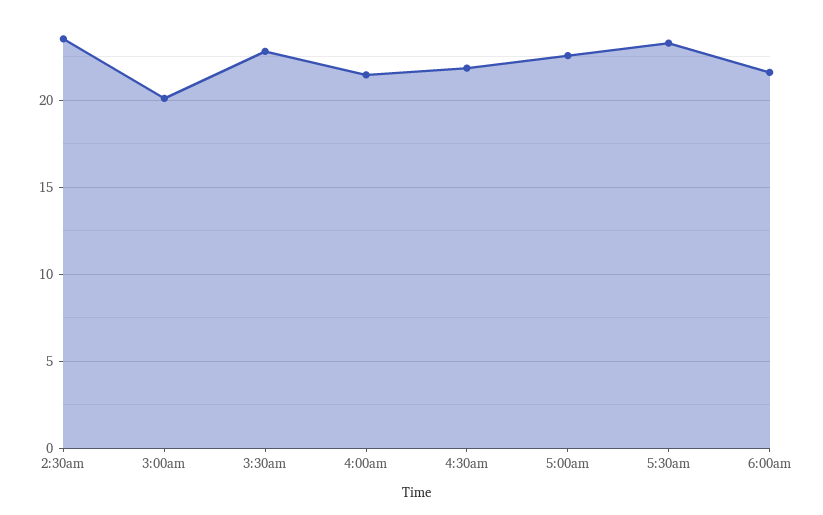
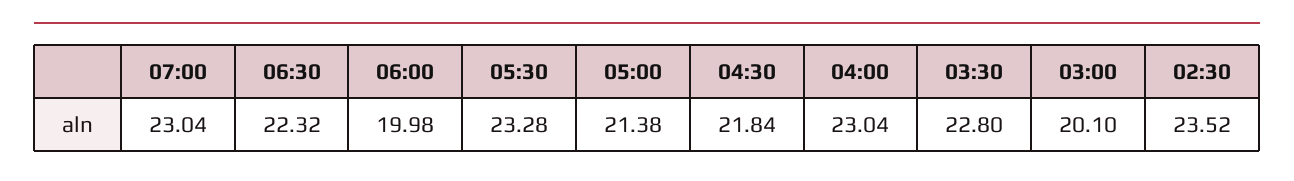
4:00am: 21.5 -> 23.04
5:00am: 22.5 -> 21.38
6:00am: 21.5 -> 19.98
07:00: none -> 23.04
06:30: none -> 22.32

